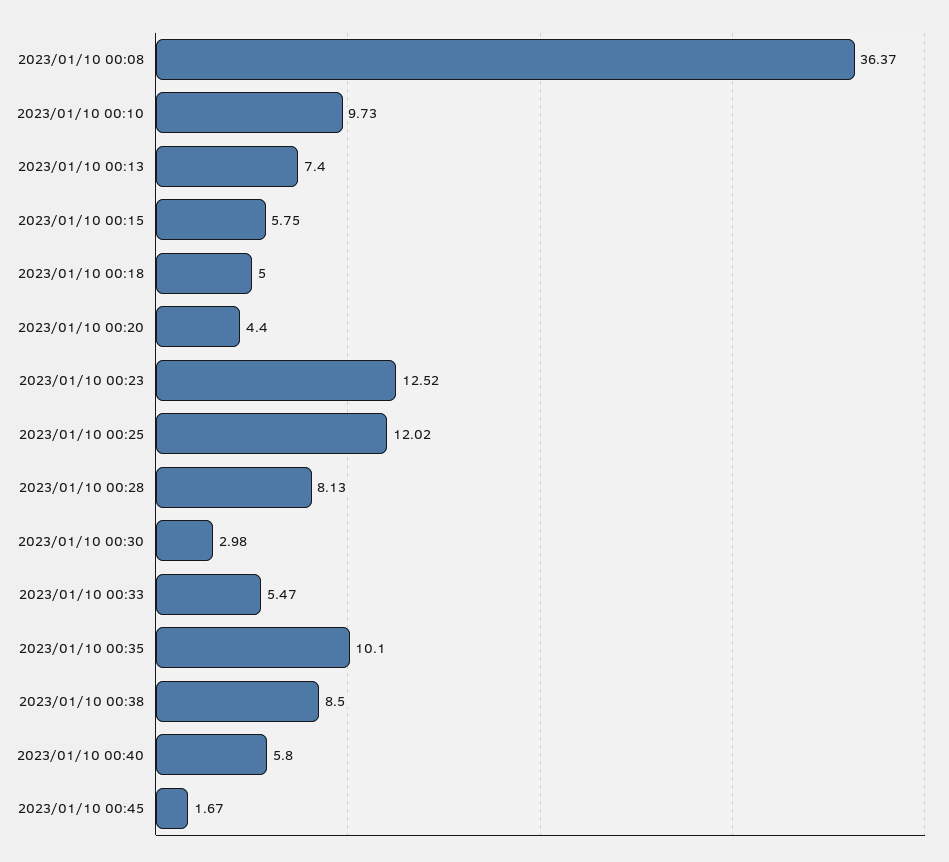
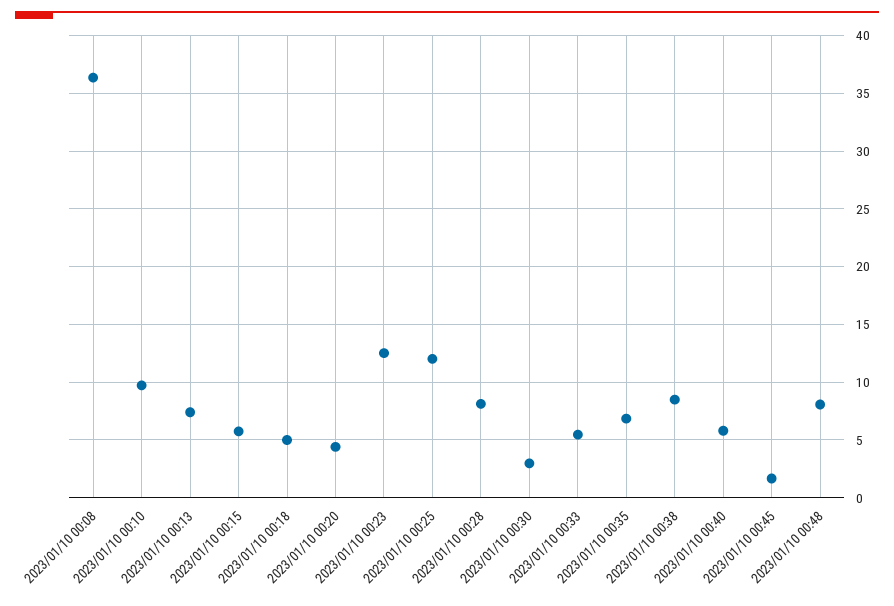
2023/01/10 00:35: 10.1 -> 7
2023/01/10 00:48: none -> 8

